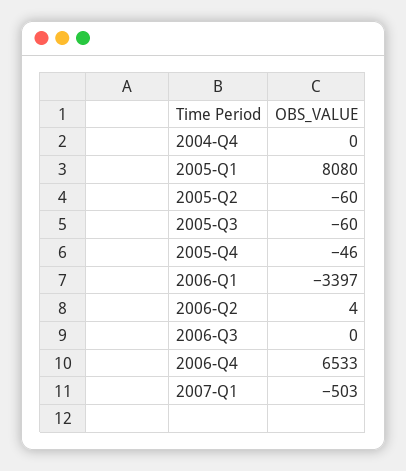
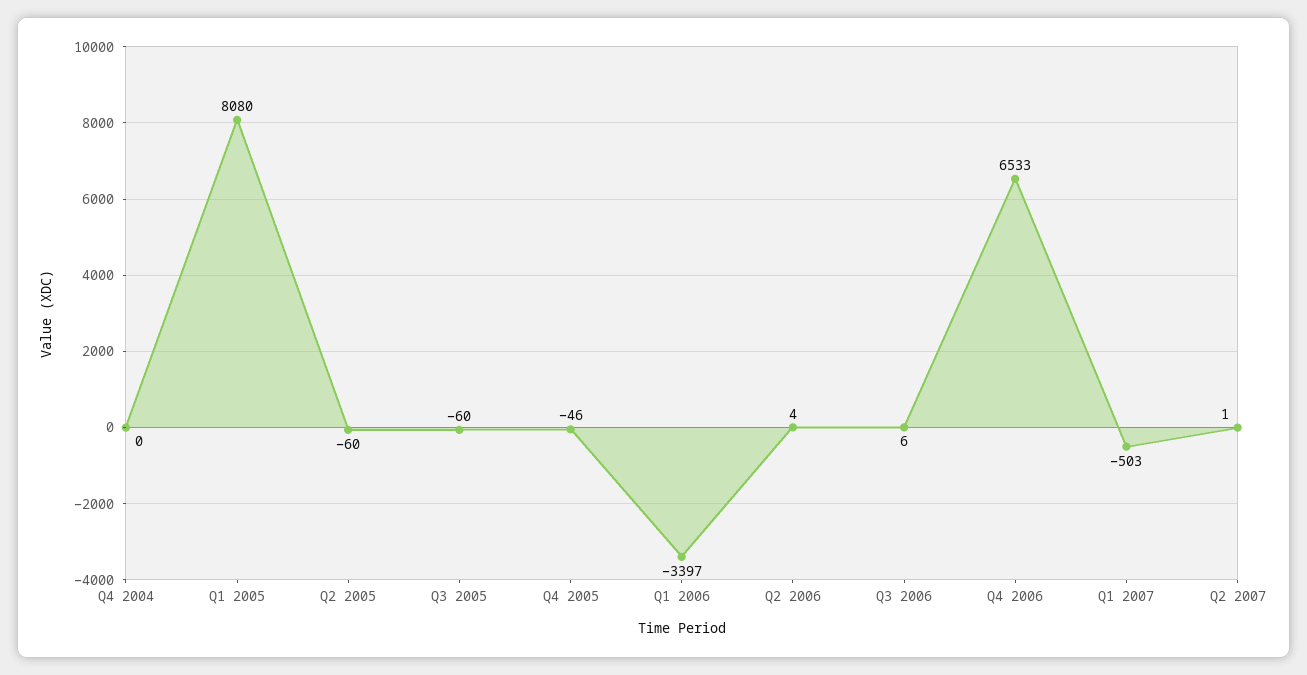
2006-Q3: 0 -> 6
Q2 2007: none -> 1

